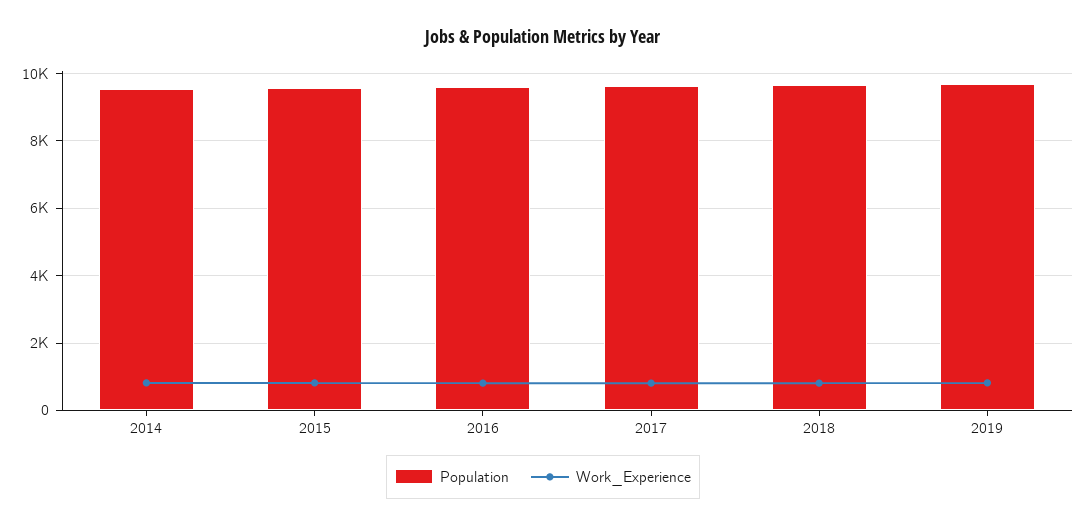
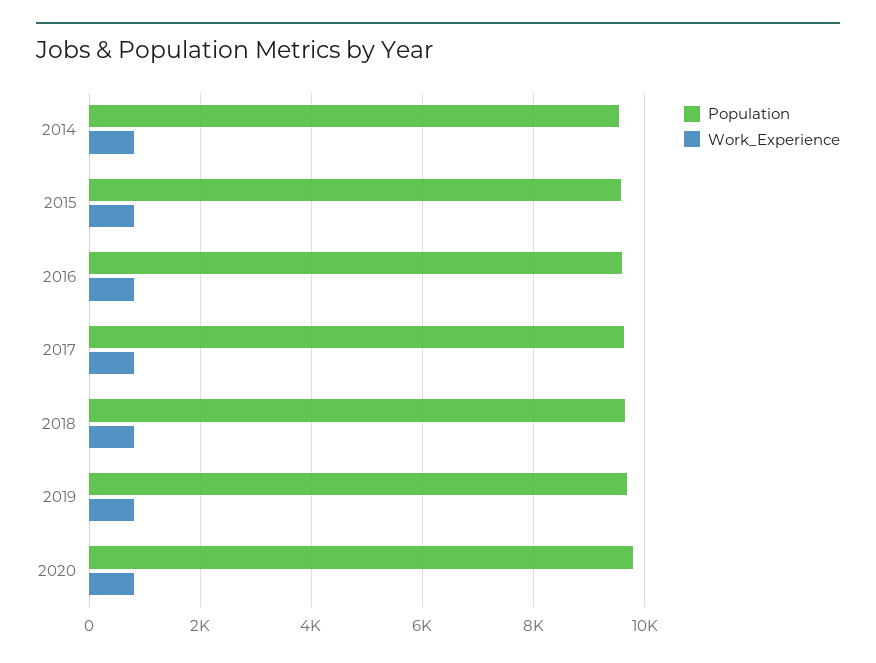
Population, 2020: none -> 9800
Work_Experience, 2020: none -> 800

